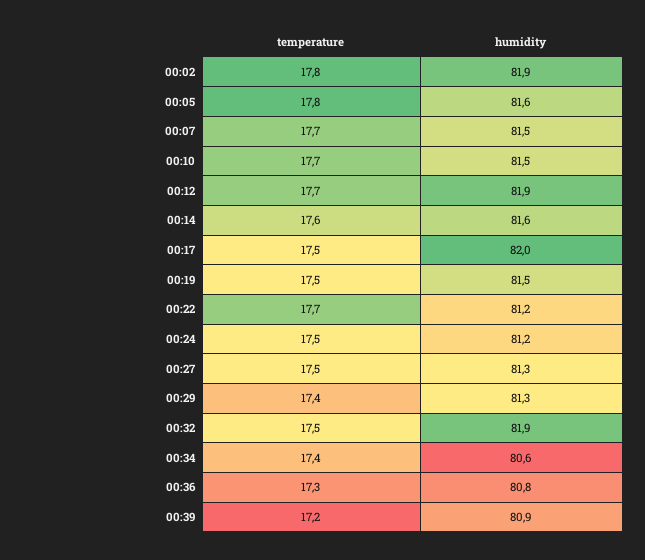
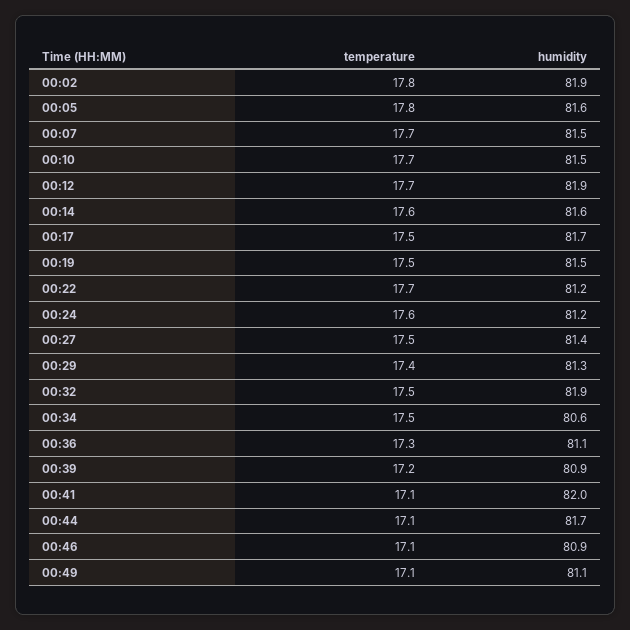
humidity, 00:17: 82 -> 81.7
temperature, 00:24: 17.5 -> 17.6
humidity, 00:27: 81.3 -> 81.4
temperature, 00:34: 17.4 -> 17.5
humidity, 00:36: 80.8 -> 81.1
temperature, 00:41: none -> 17.1
humidity, 00:41: none -> 82
temperature, 00:44: none -> 17.1
humidity, 00:44: none -> 81.7
temperature, 00:46: none -> 17.1
humidity, 00:46: none -> 80.9
temperature, 00:49: none -> 17.1
humidity, 00:49: none -> 81.1

